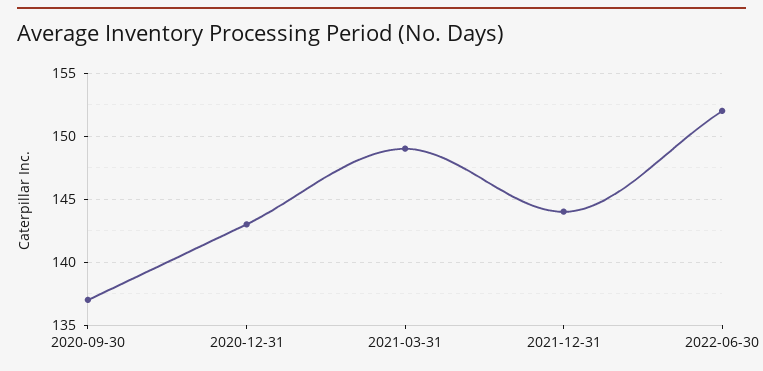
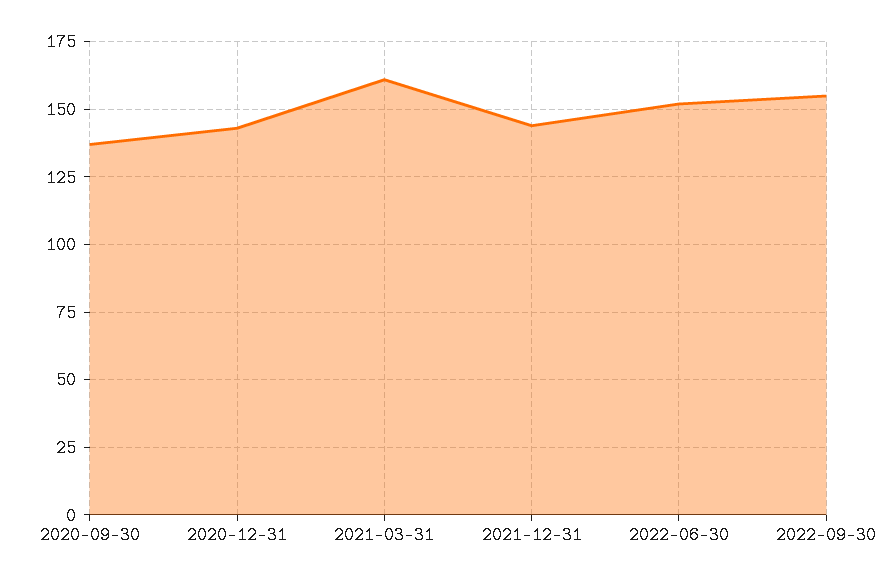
2021-03-31: 149 -> 160
2022-09-30: none -> 155

